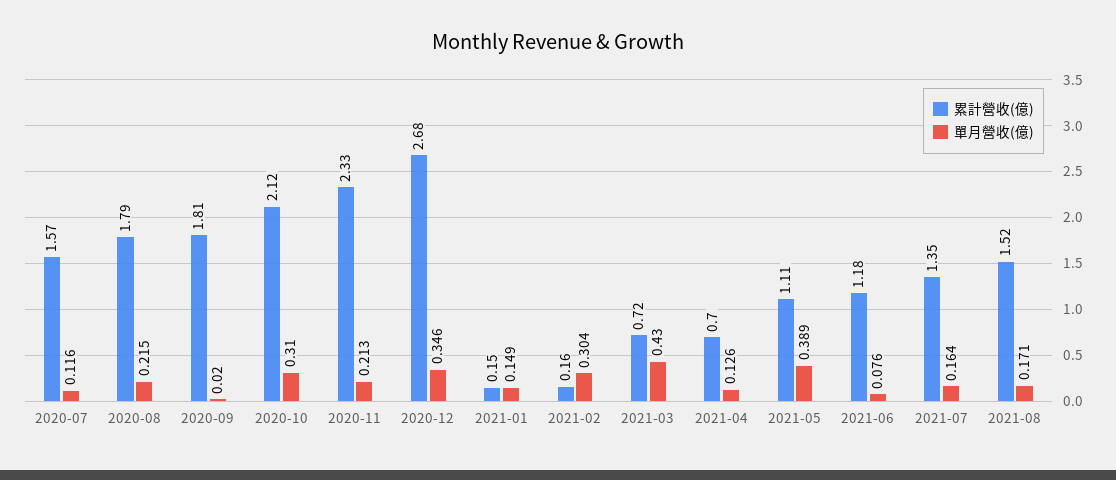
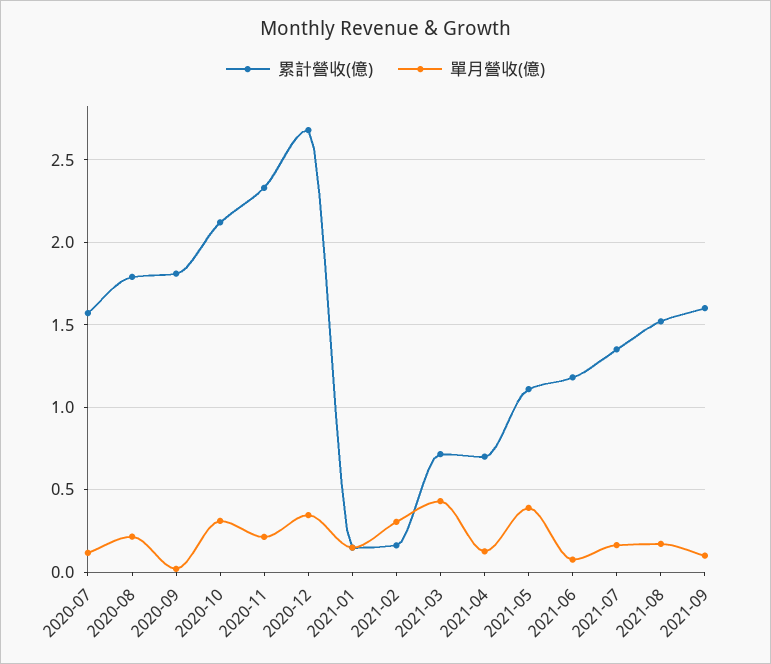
累計營收(億), 2021-09: none -> 1.6
單月營收(億), 2021-09: none -> 0.1

